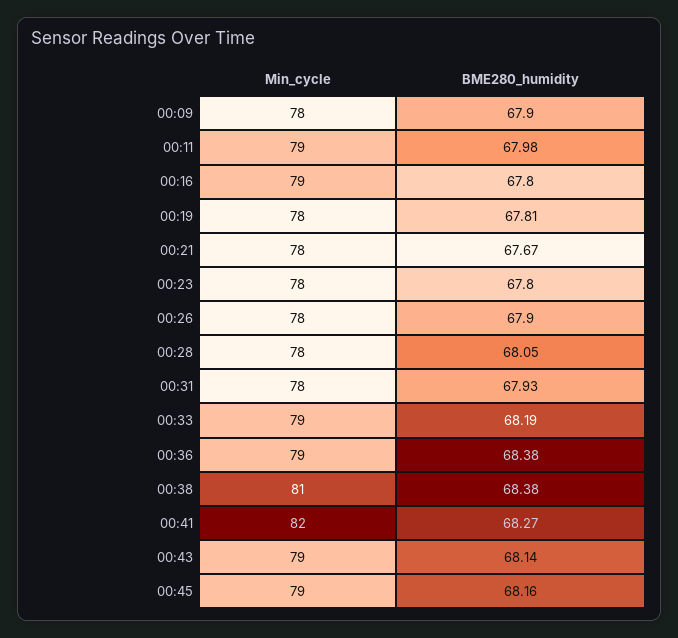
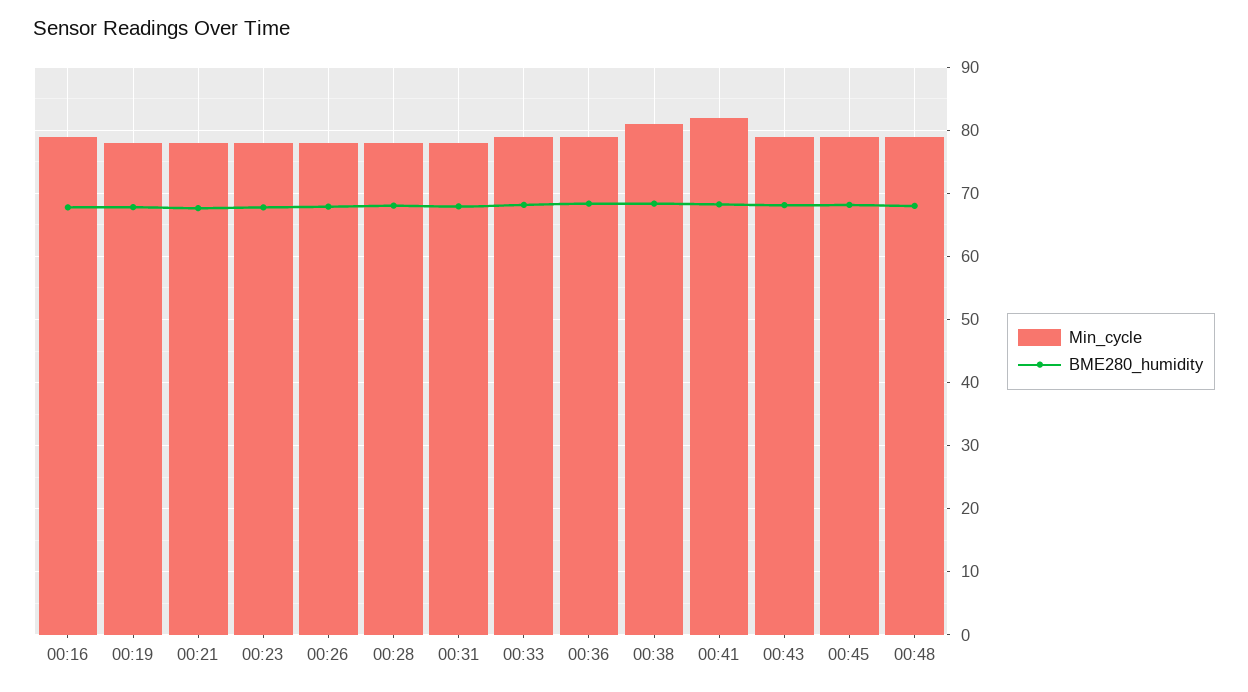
Min_cycle, 00:09: 78 -> none
BME280_humidity, 00:09: 67.9 -> none
Min_cycle, 00:11: 79 -> none
BME280_humidity, 00:11: 67.98 -> none
Min_cycle, 00:48: none -> 79
BME280_humidity, 00:48: none -> 68

